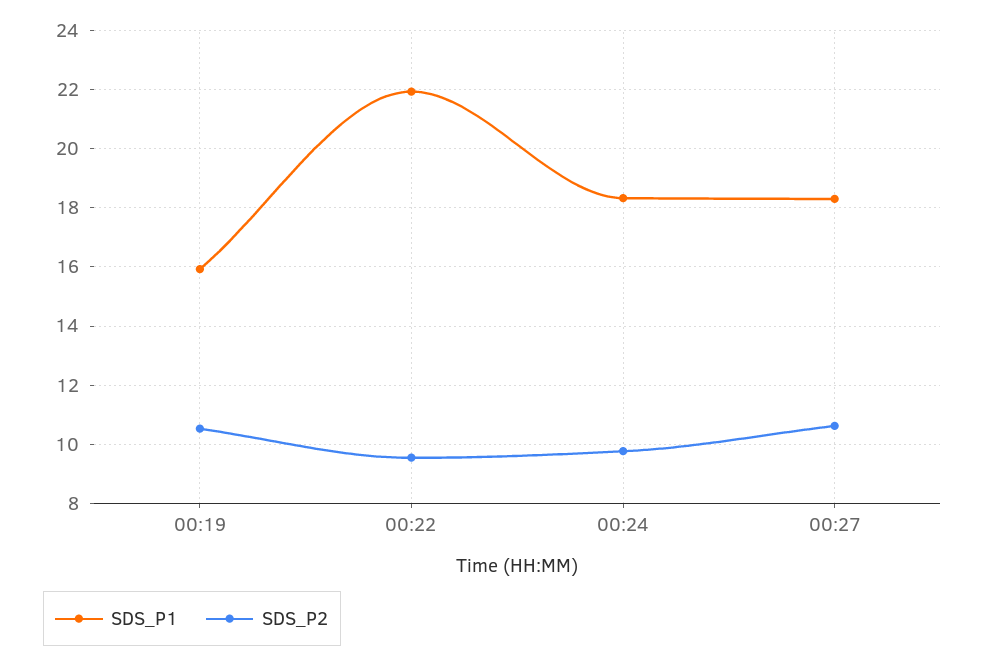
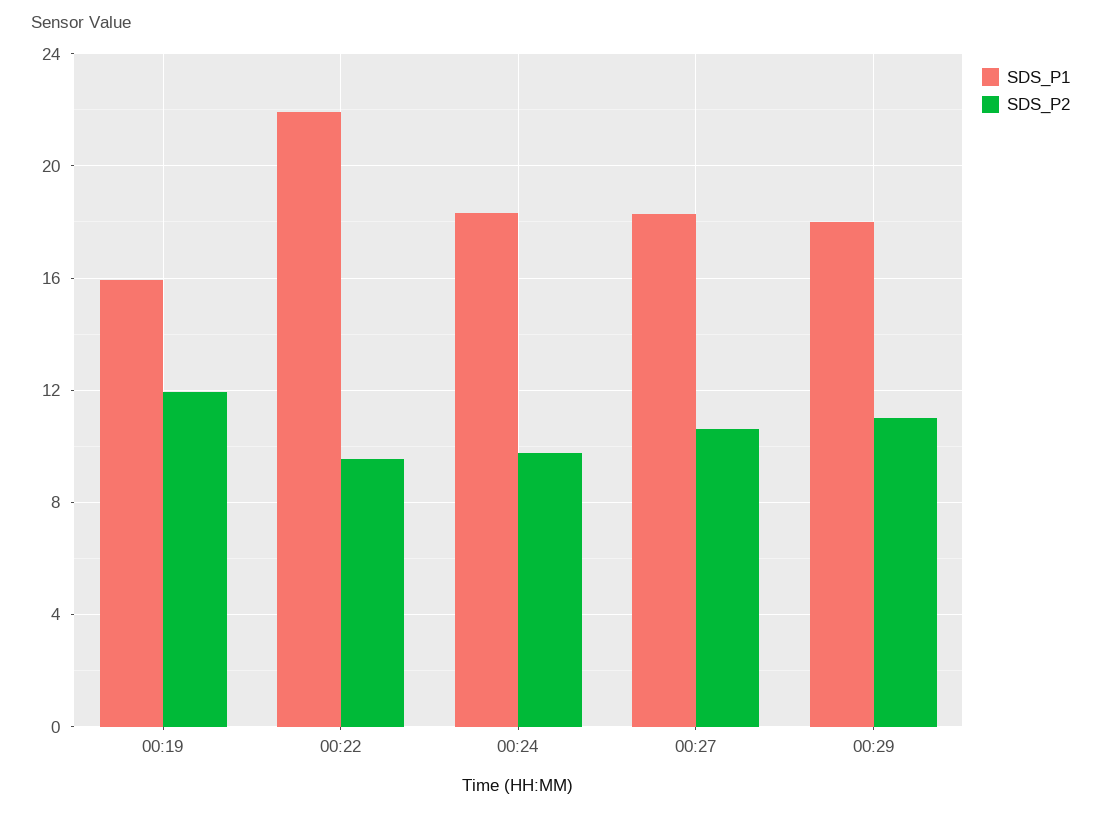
SDS_P2, 00:19: 10.5 -> 12
SDS_P1, 00:29: none -> 18
SDS_P2, 00:29: none -> 11

